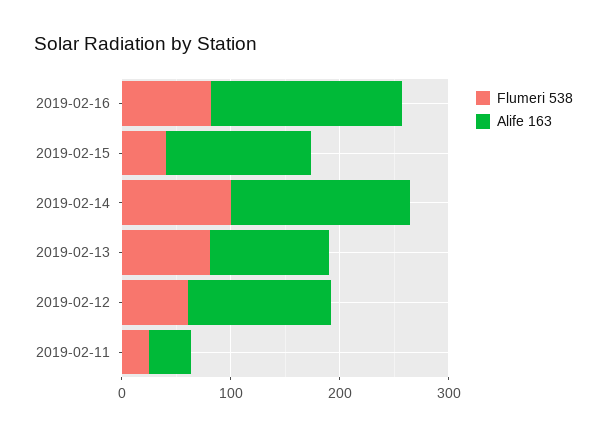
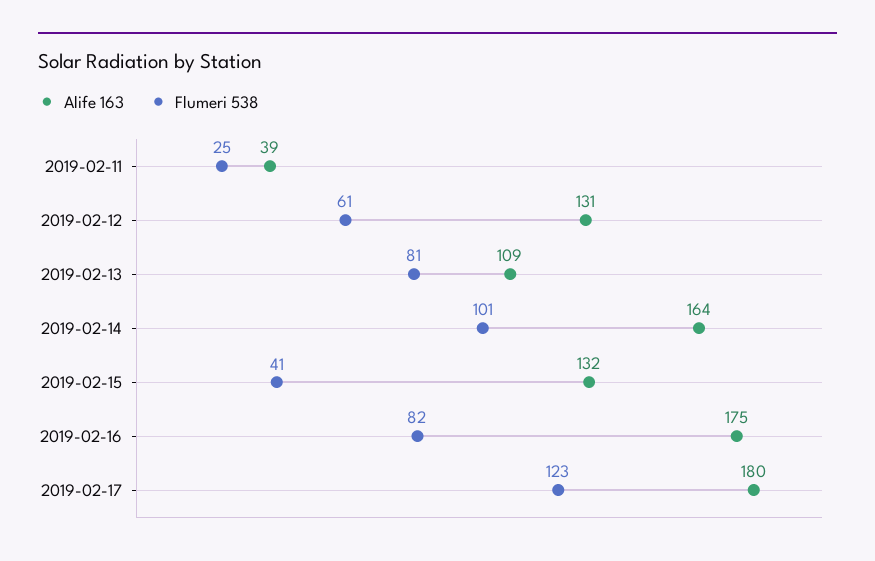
Alife 163, 2019-02-17: none -> 180
Flumeri 538, 2019-02-17: none -> 123

